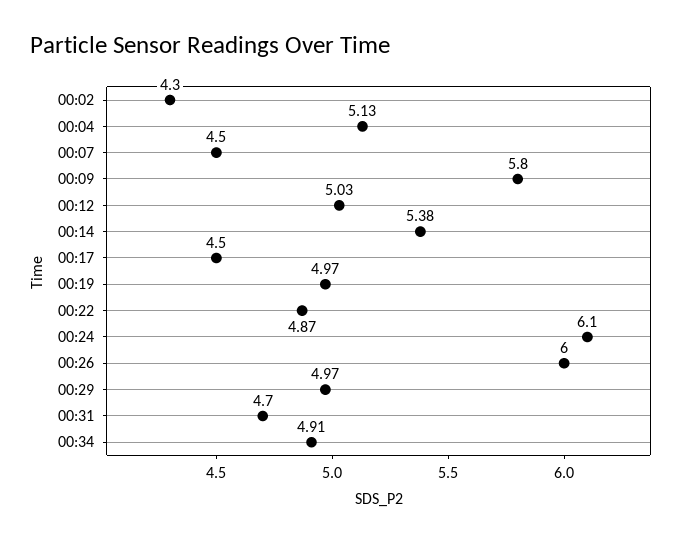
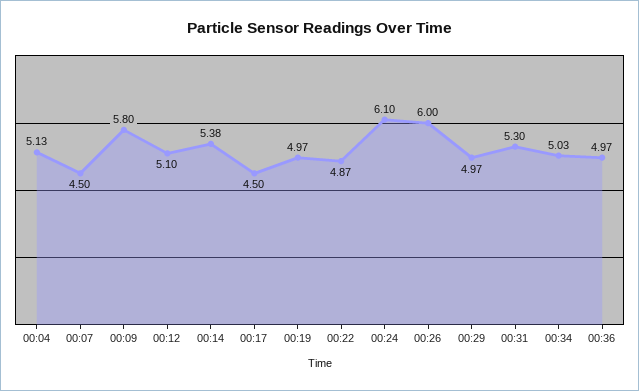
00:02: 4.3 -> none
00:12: 5.03 -> 5.1
00:31: 4.7 -> 5.3
00:34: 4.91 -> 5.03
00:36: none -> 4.97

